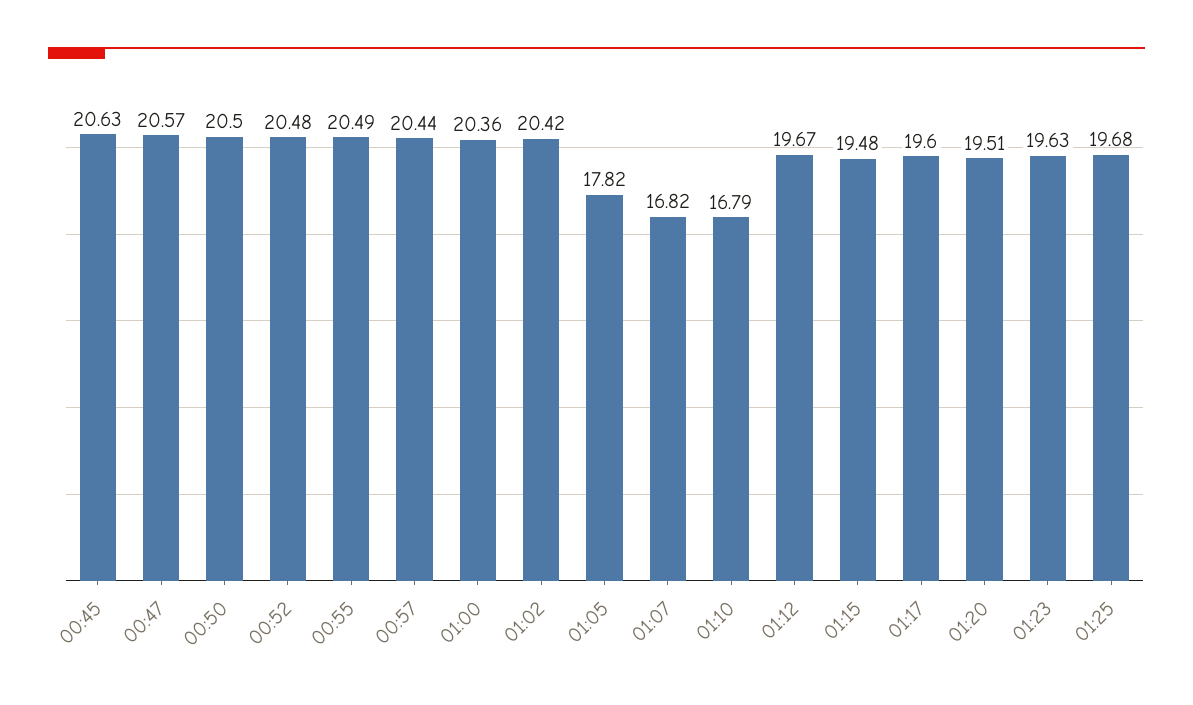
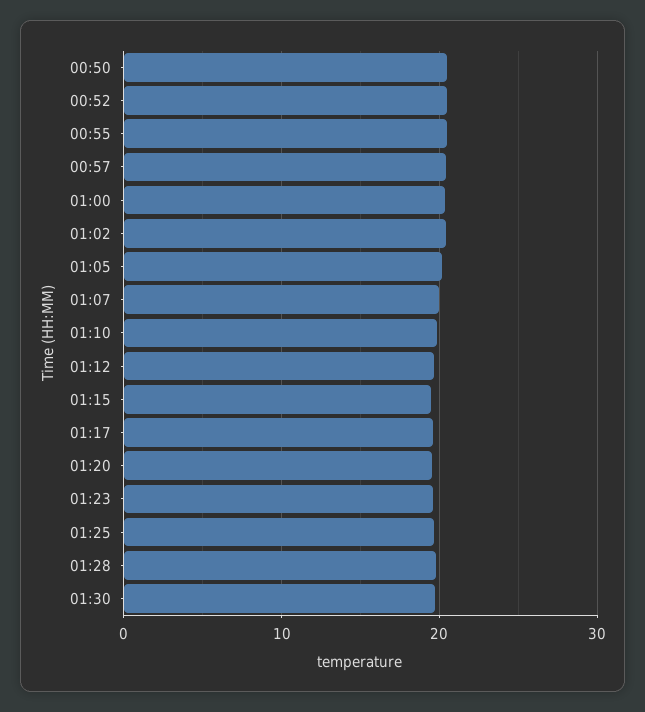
00:45: 20.63 -> none
00:47: 20.57 -> none
01:05: 17.82 -> 20
01:07: 16.82 -> 20
01:10: 16.79 -> 20
01:28: none -> 20
01:30: none -> 20

